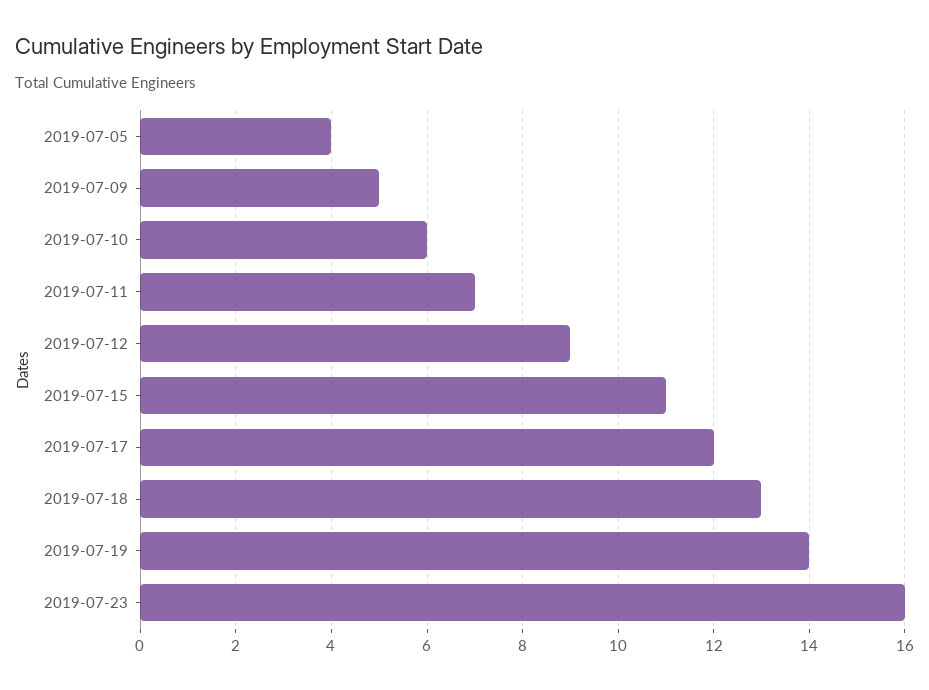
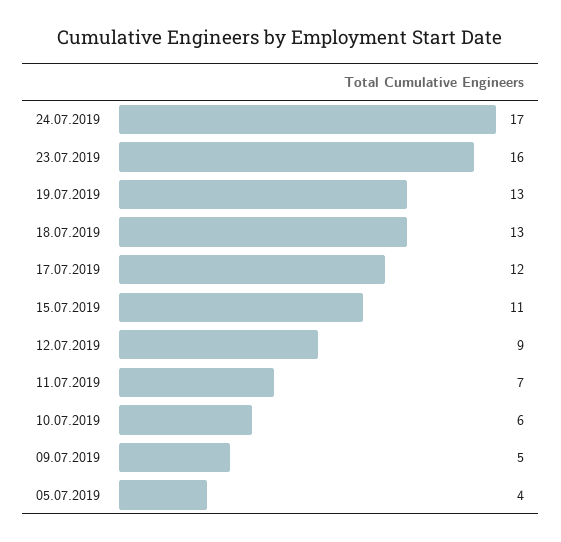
2019-07-19: 14 -> 13
24.07.2019: none -> 17

